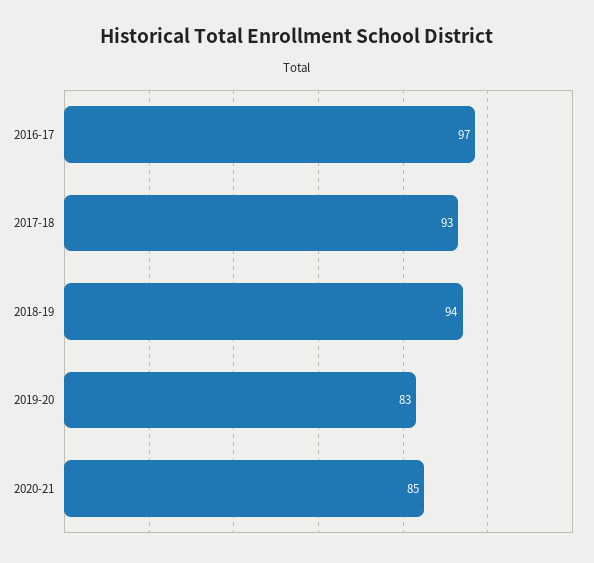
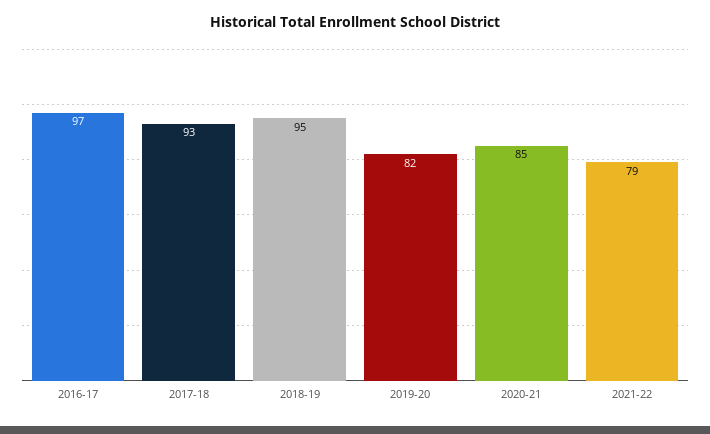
2018-19: 94 -> 95
2019-20: 83 -> 82
2021-22: none -> 79

